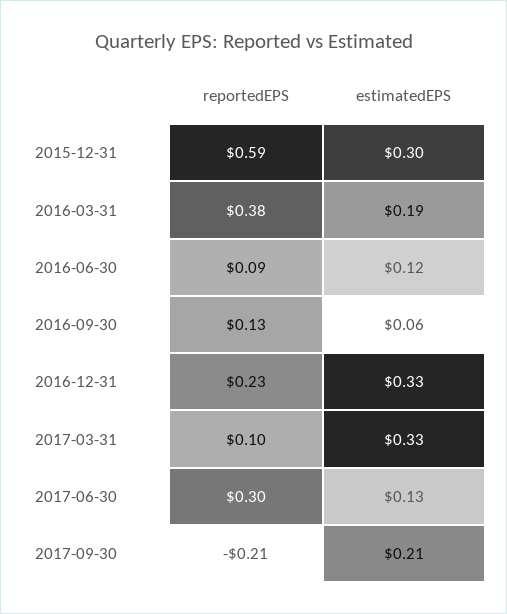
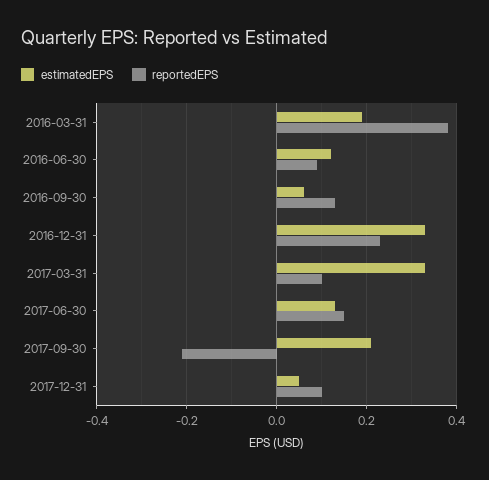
reportedEPS, 2015-12-31: 0.59 -> none
estimatedEPS, 2015-12-31: 0.3 -> none
reportedEPS, 2017-06-30: 0.3 -> 0.15
estimatedEPS, 2017-12-31: none -> 0.05
reportedEPS, 2017-12-31: none -> 0.1

